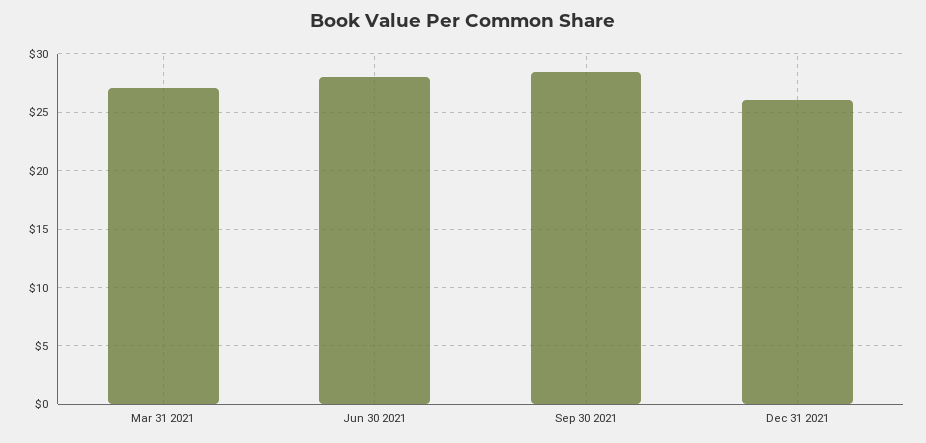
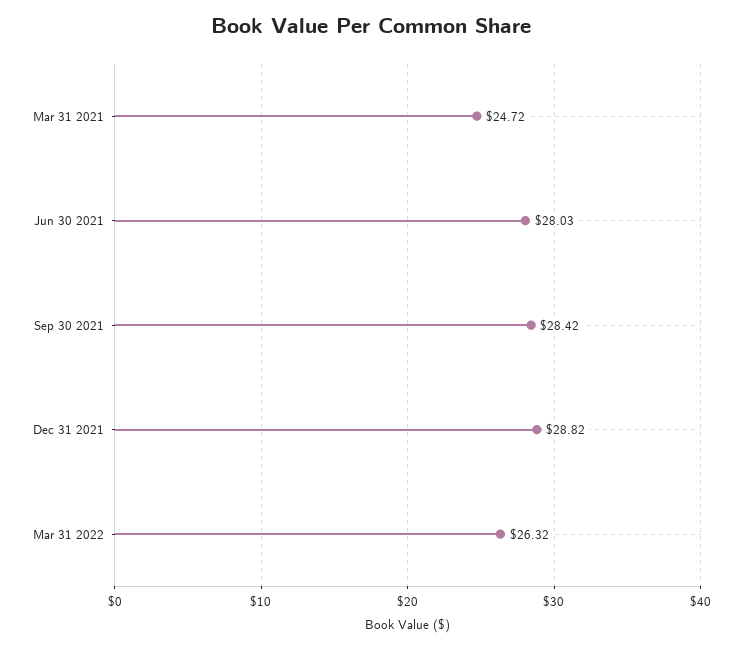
Mar 31 2021: 27 -> 24.72
Dec 31 2021: 26 -> 28.82
Mar 31 2022: none -> 26.32

